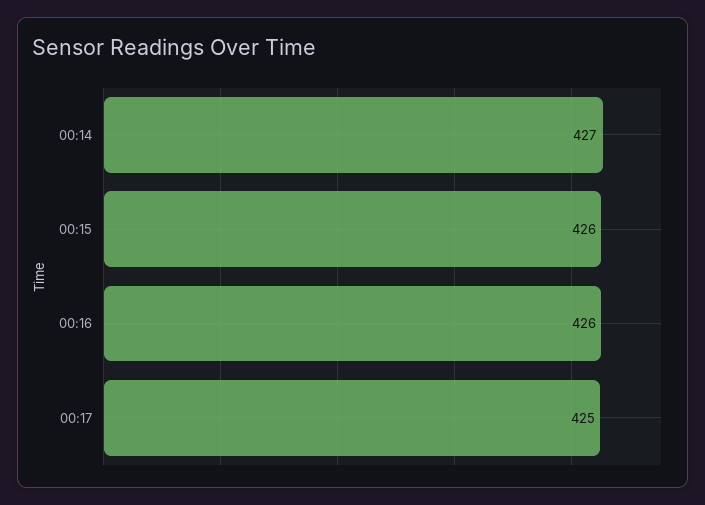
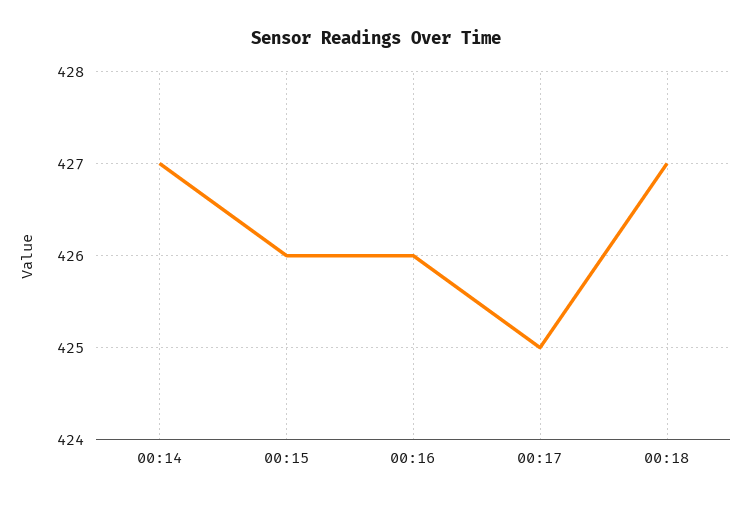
00:18: none -> 427

